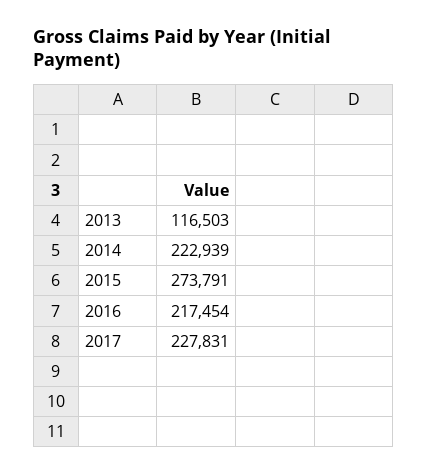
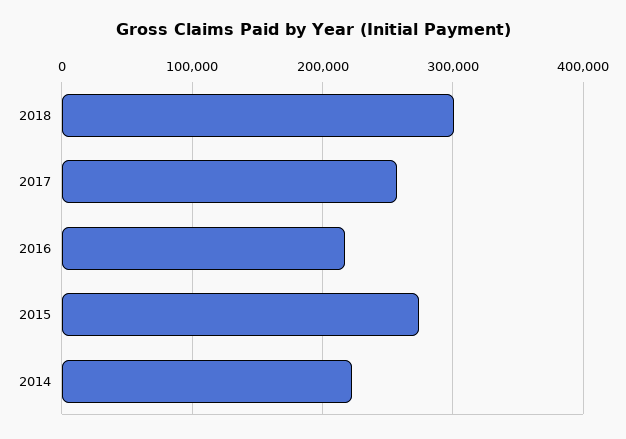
2013: 116503 -> none
2017: 227831 -> 260000
2018: none -> 300000

